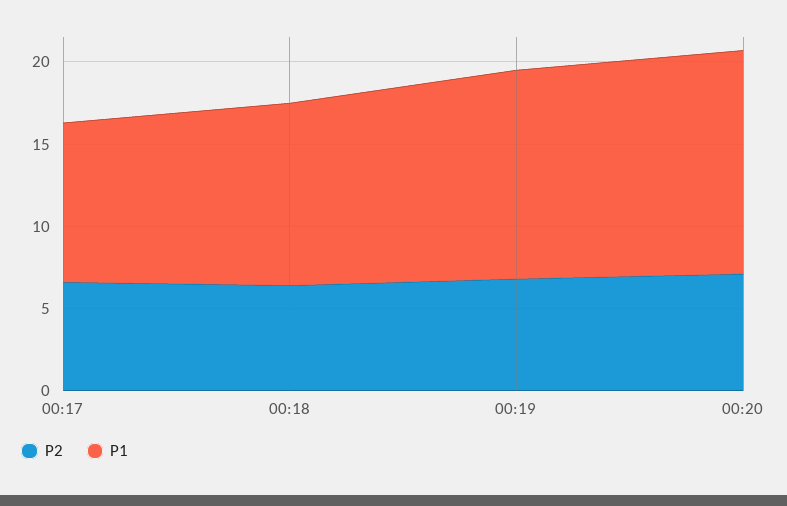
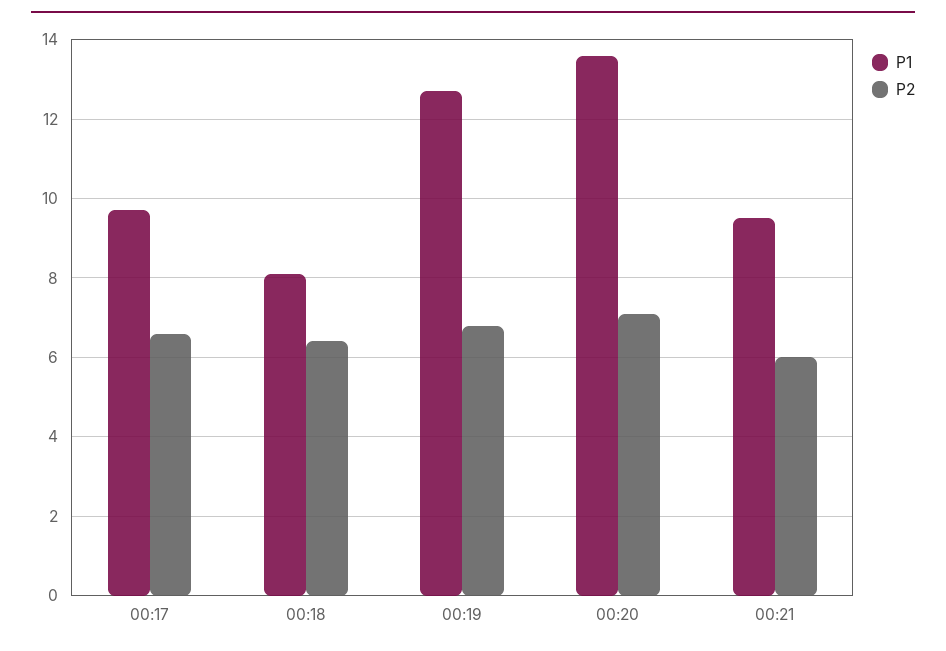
P1, 00:18: 11 -> 8
P1, 00:21: none -> 9.5
P2, 00:21: none -> 6

